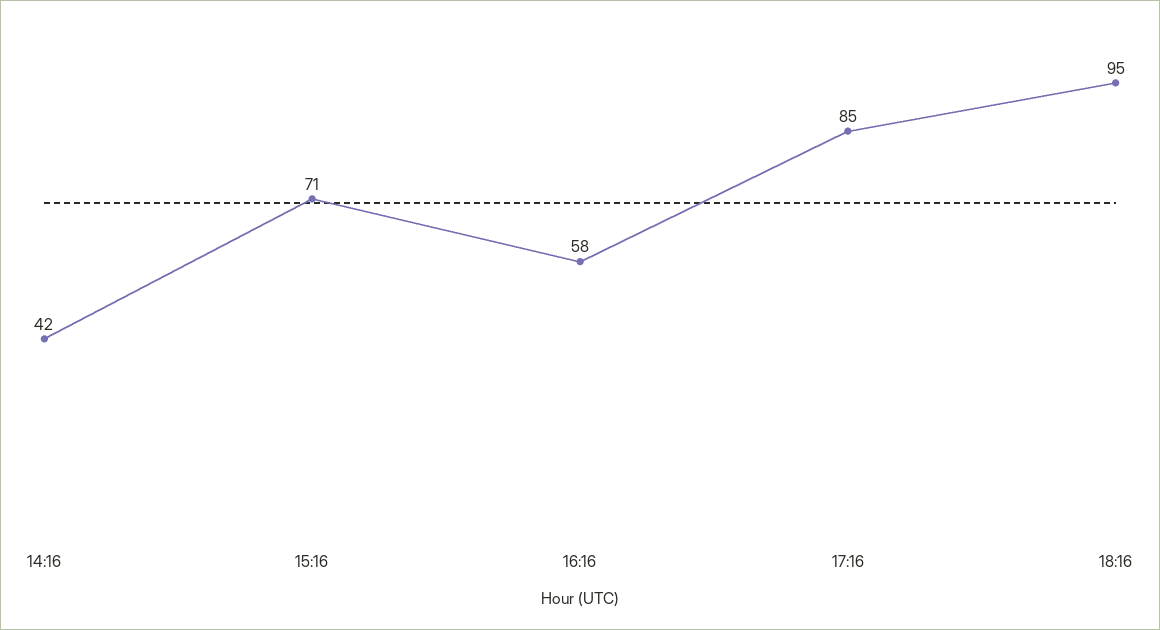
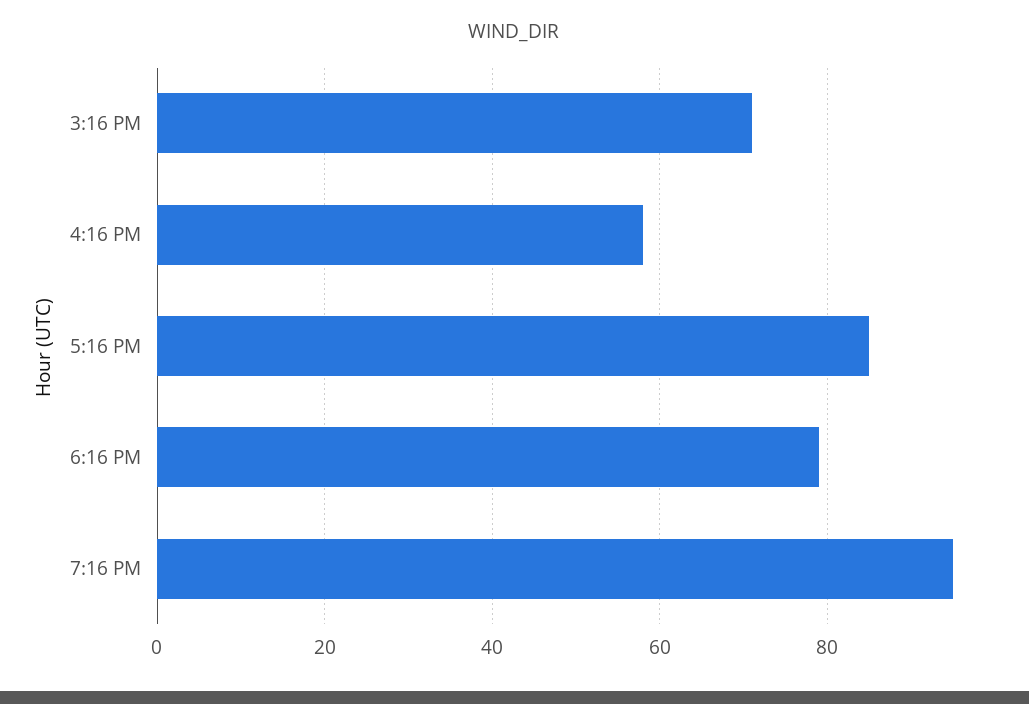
14:16: 42 -> none
18:16: 95 -> 80
7:16 PM: none -> 95

